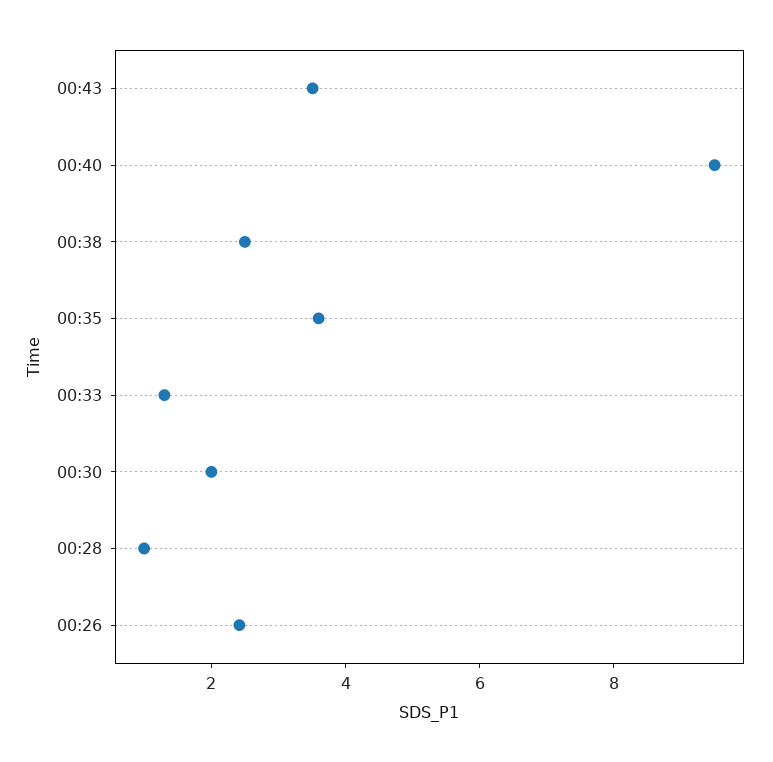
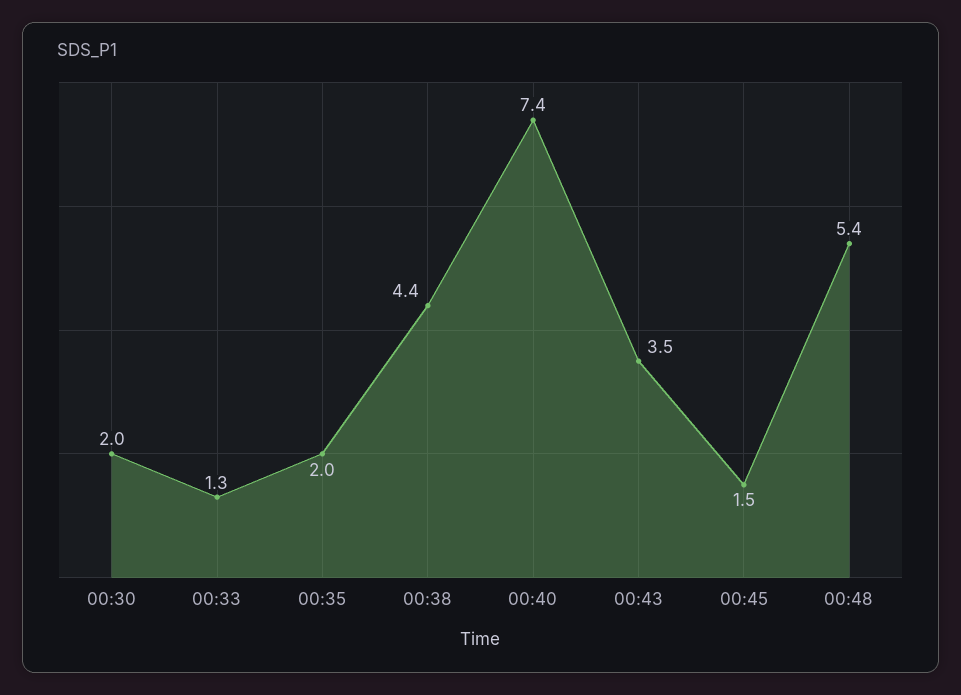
00:40: 9.5 -> 7.4
00:38: 2.5 -> 4.4
00:35: 3.5 -> 2
00:28: 1 -> none
00:26: 2.5 -> none
00:45: none -> 1.5
00:48: none -> 5.4

